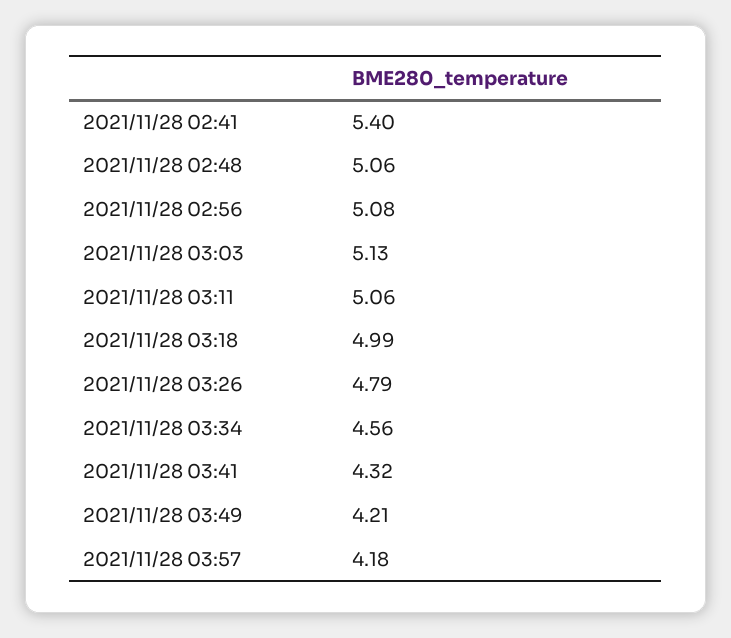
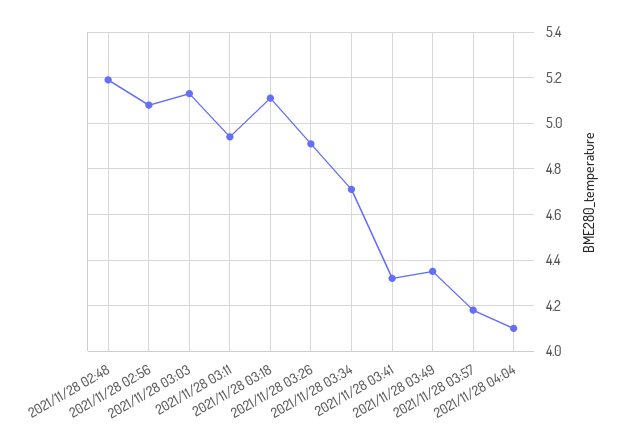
2021/11/28 02:41: 5.4 -> none
2021/11/28 02:48: 5.06 -> 5.2
2021/11/28 03:11: 5.06 -> 4.95
2021/11/28 03:18: 4.99 -> 5.1
2021/11/28 03:26: 4.79 -> 4.9
2021/11/28 03:34: 4.56 -> 4.7
2021/11/28 03:49: 4.21 -> 4.35
2021/11/28 04:04: none -> 4.1

